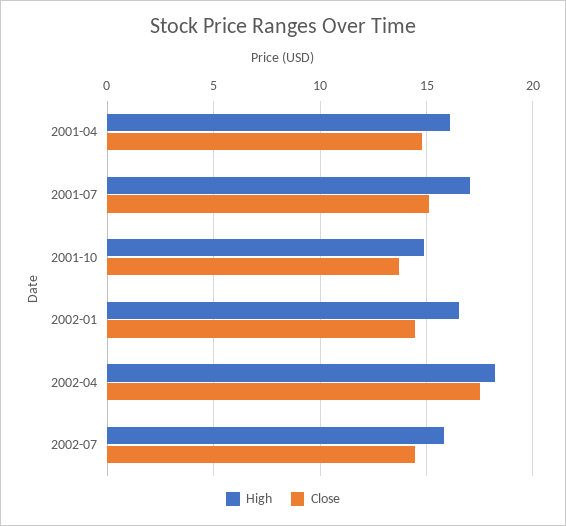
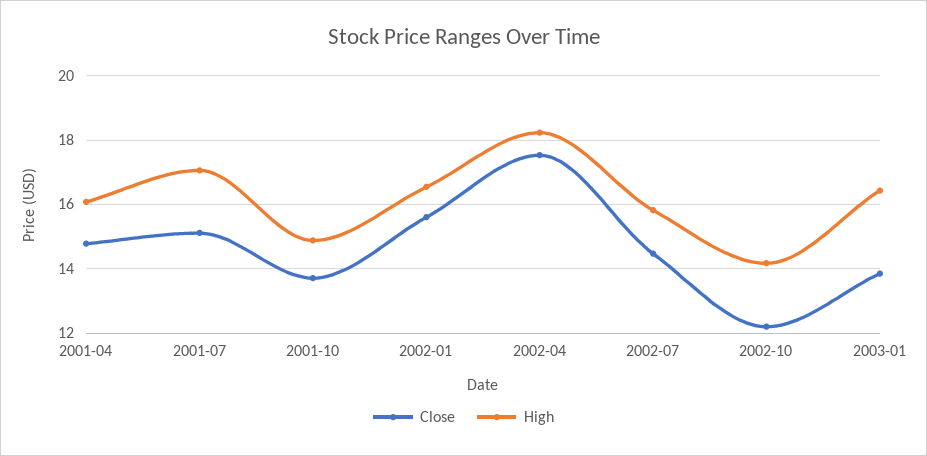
Close, 2002-01: 14.5 -> 15.6
Close, 2002-10: none -> 12.2
High, 2002-10: none -> 14.2
Close, 2003-01: none -> 13.8
High, 2003-01: none -> 16.4

